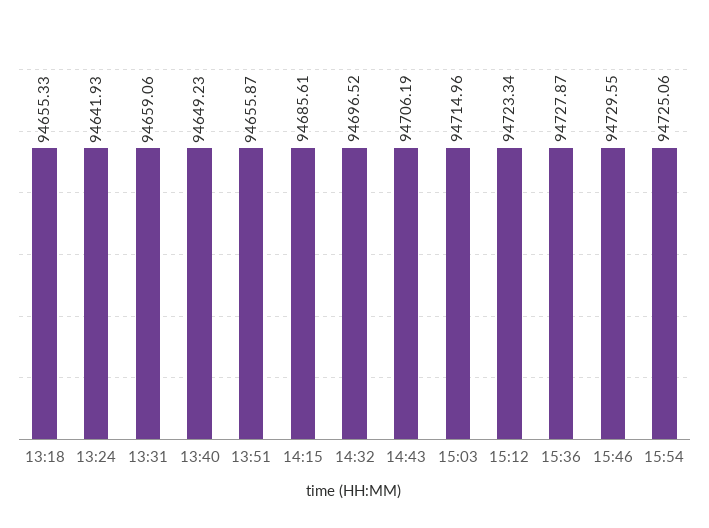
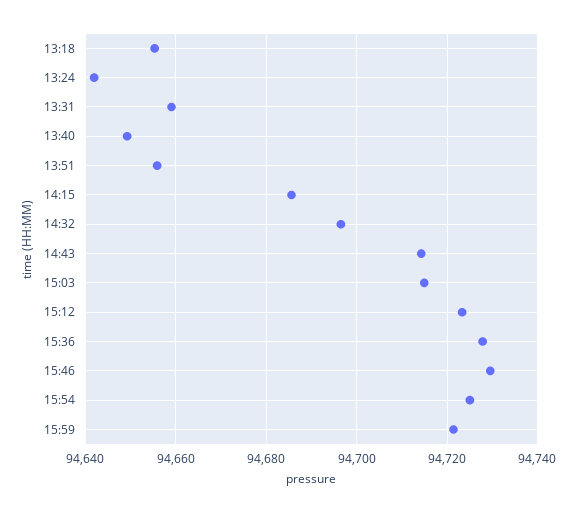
14:43: 94706.19 -> 94714
15:59: none -> 94722

